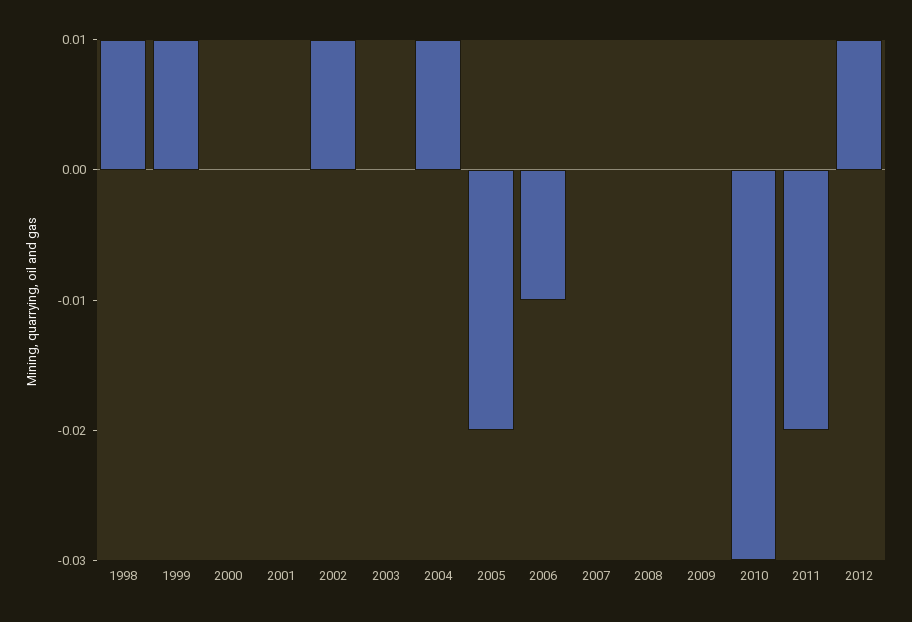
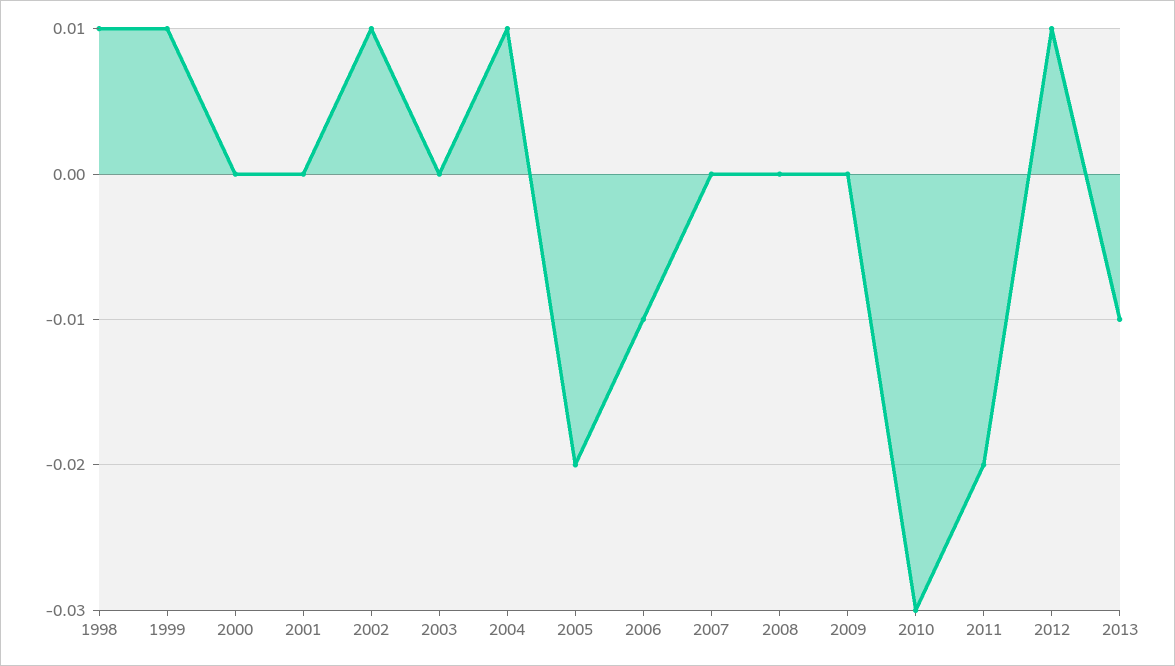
2013: none -> -0.01

